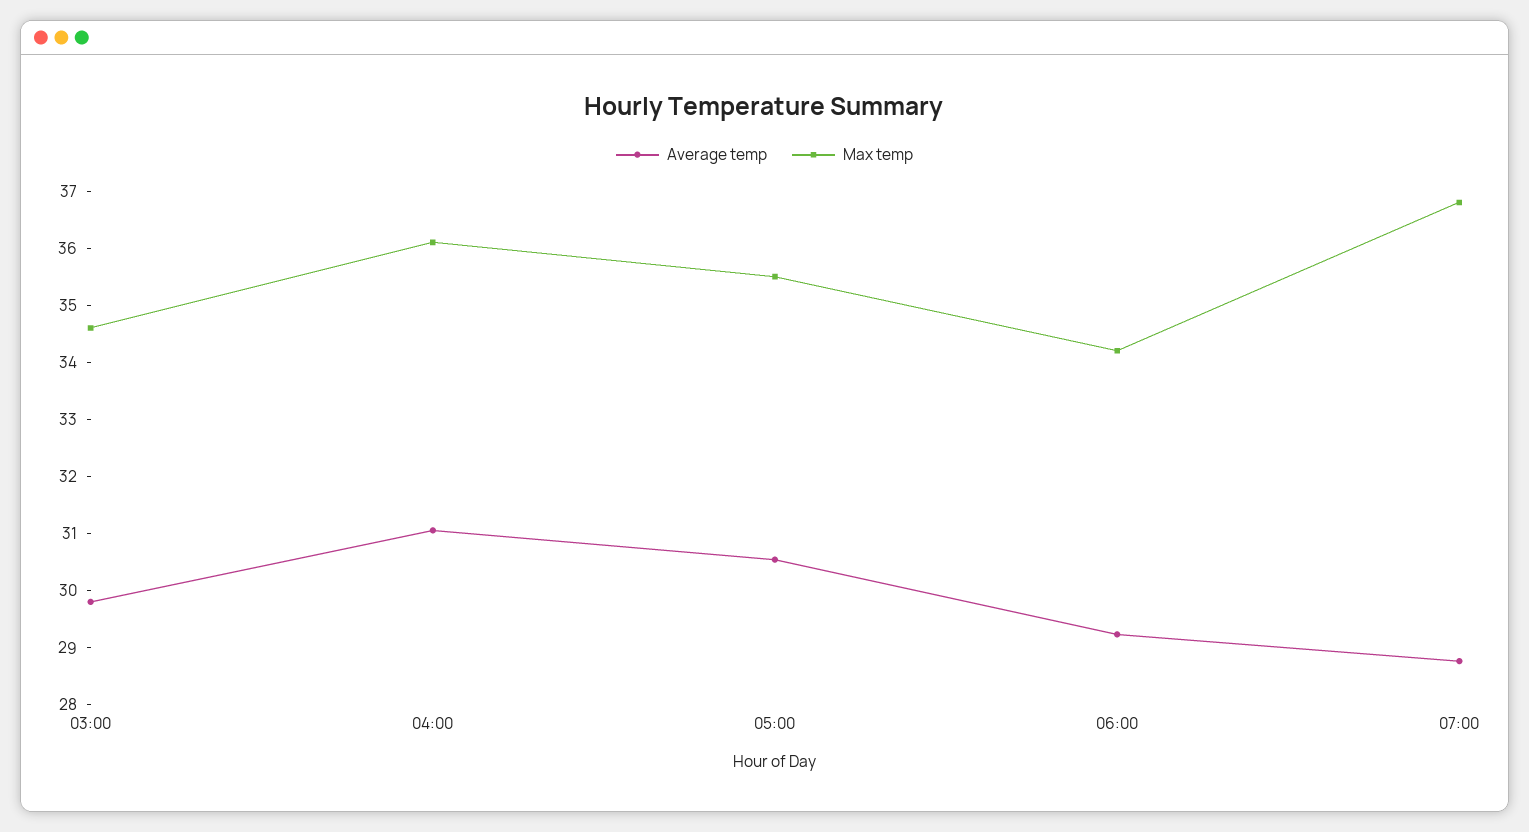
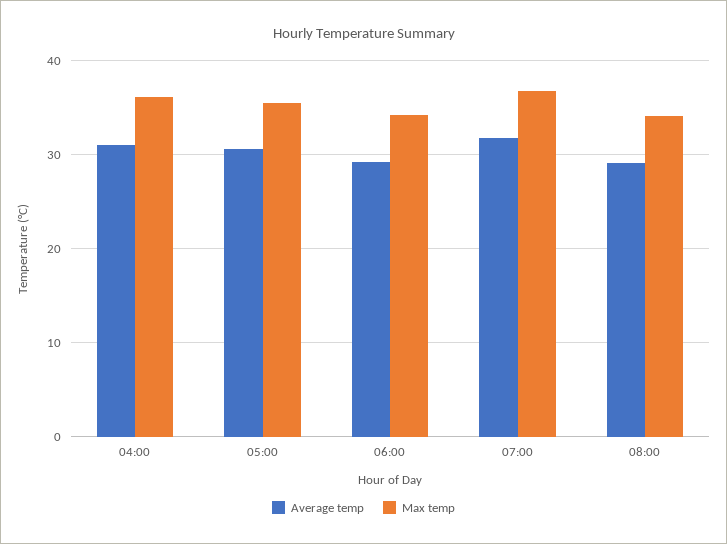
Average temp, 03:00: 29.8 -> none
Max temp, 03:00: 34.6 -> none
Average temp, 07:00: 28.8 -> 32
Average temp, 08:00: none -> 29
Max temp, 08:00: none -> 34

